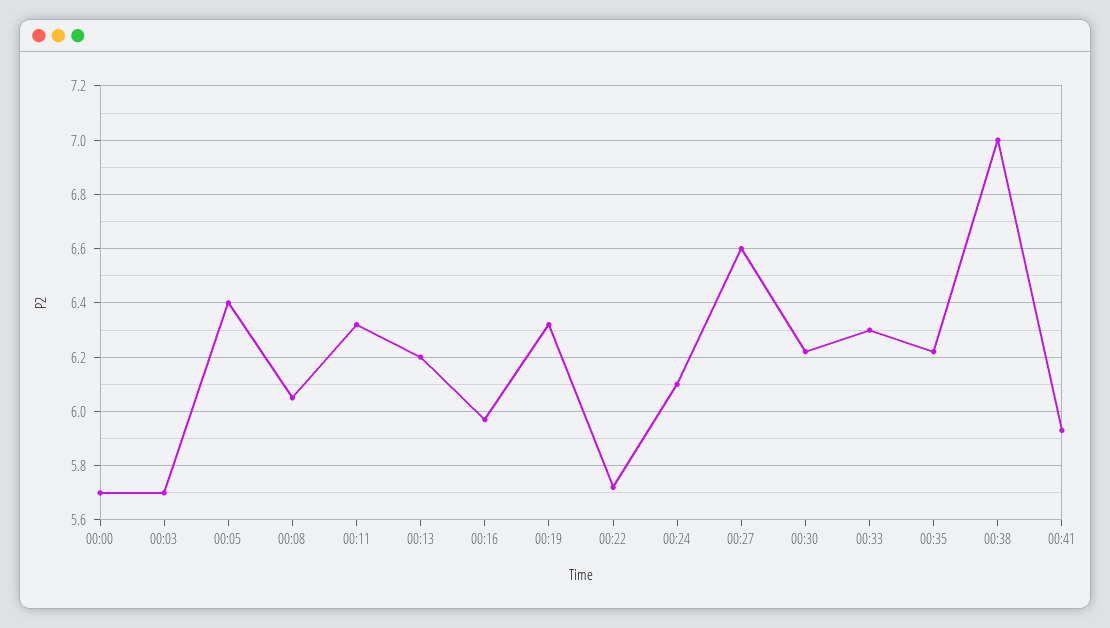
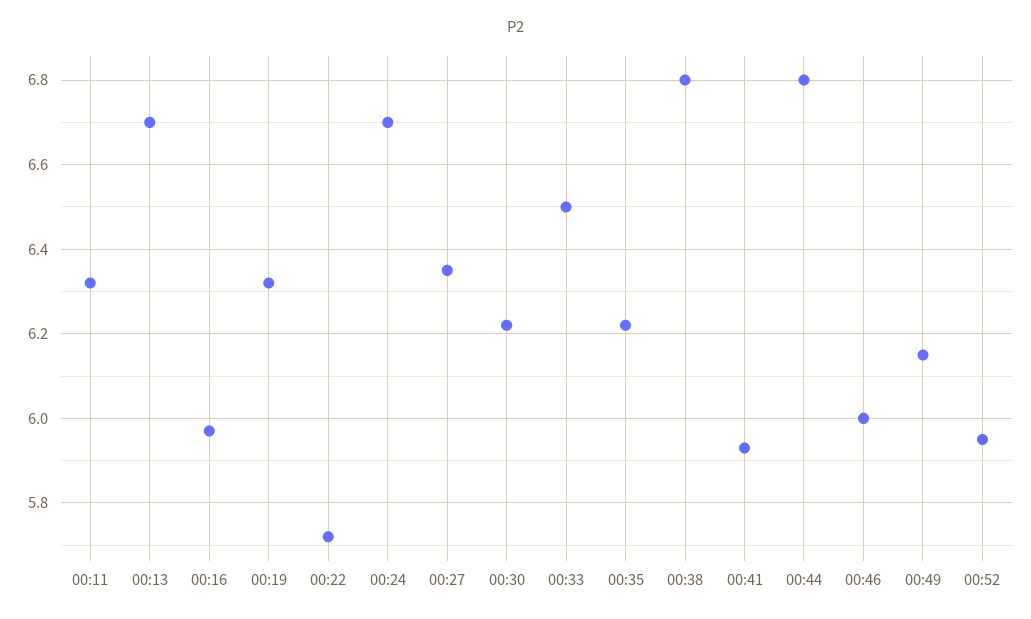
00:00: 5.7 -> none
00:03: 5.7 -> none
00:05: 6.4 -> none
00:08: 6.05 -> none
00:13: 6.2 -> 6.7
00:24: 6.1 -> 6.7
00:27: 6.6 -> 6.35
00:33: 6.3 -> 6.5
00:38: 7 -> 6.8
00:44: none -> 6.8
00:46: none -> 6
00:49: none -> 6.15
00:52: none -> 5.95

